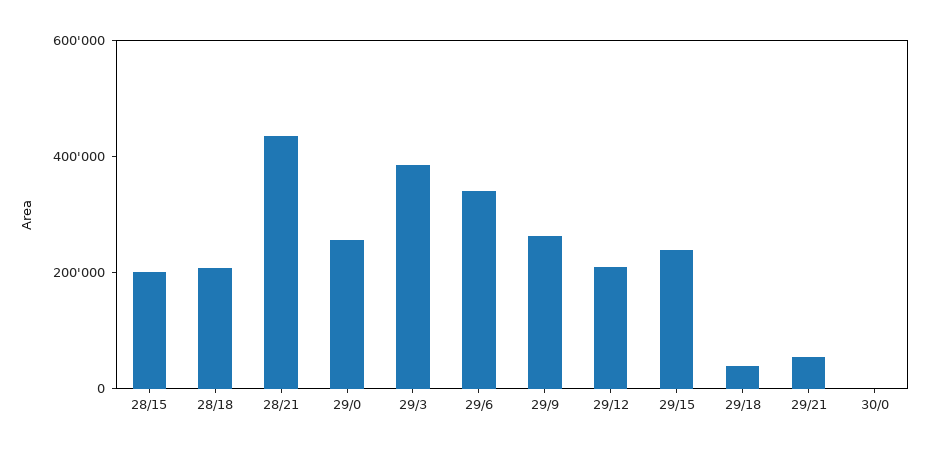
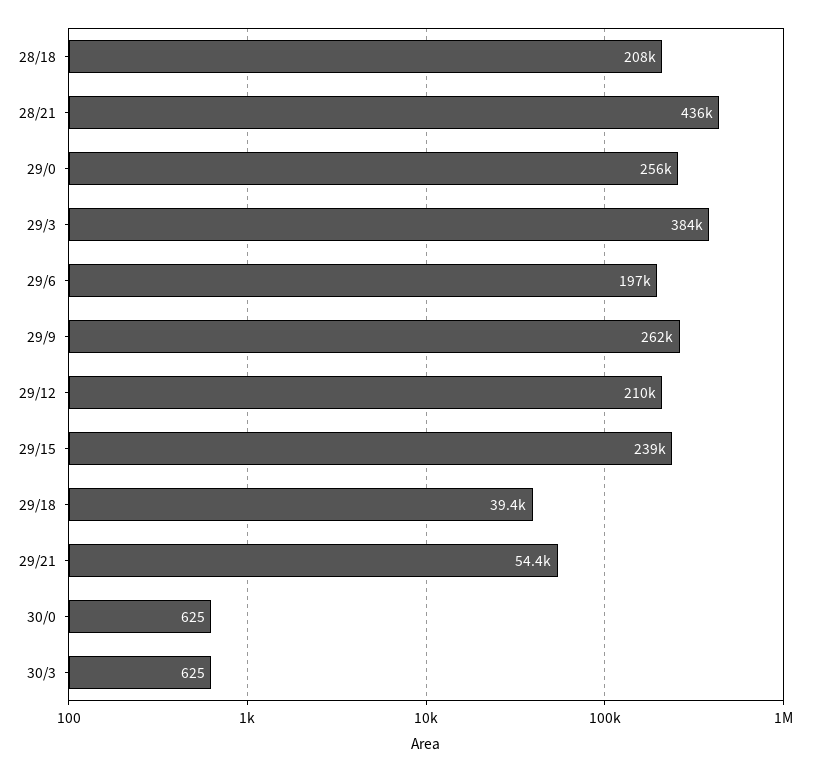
28/15: 200000 -> none
29/6: 350000 -> 197000
30/3: none -> 625

